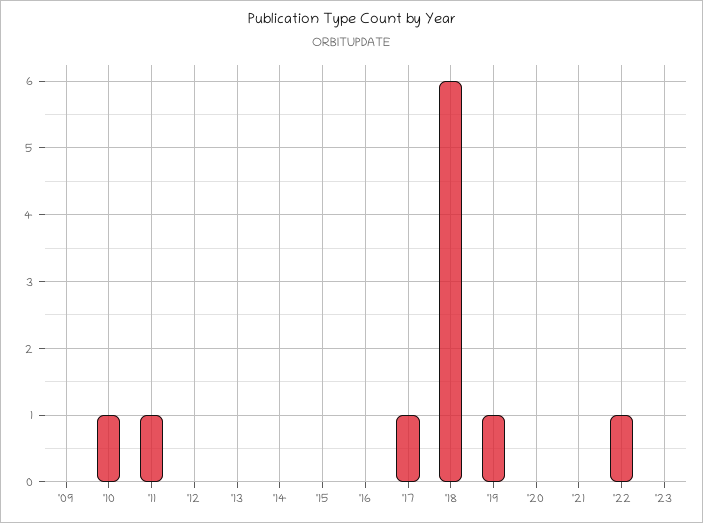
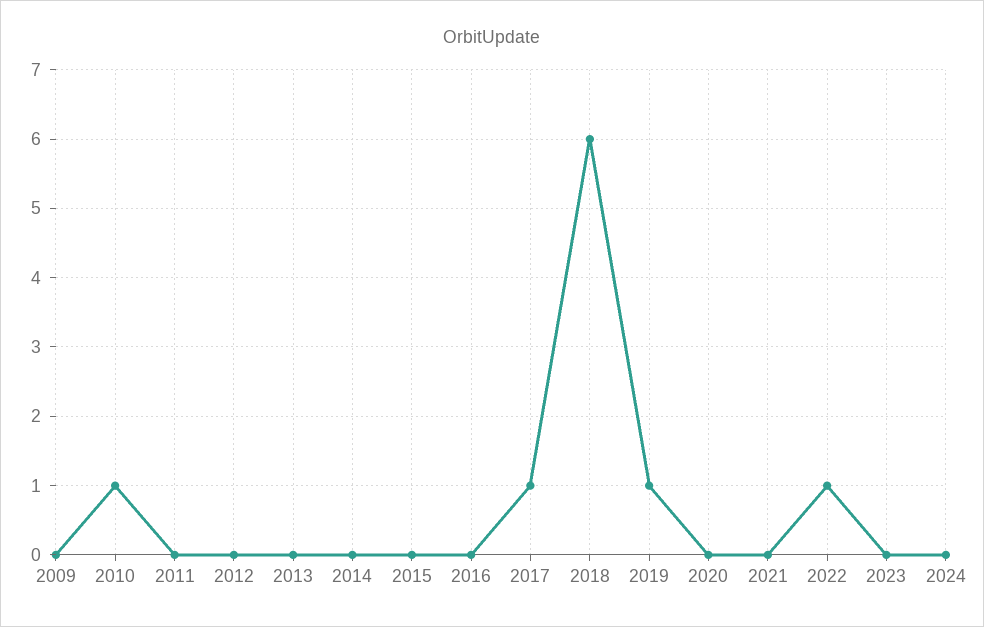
'11: 1 -> 0
2024: none -> 0

